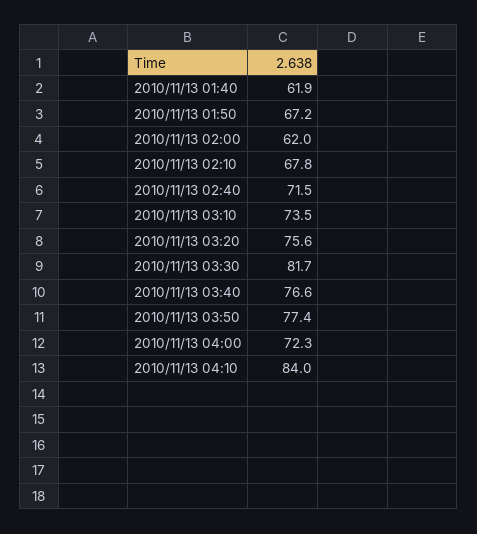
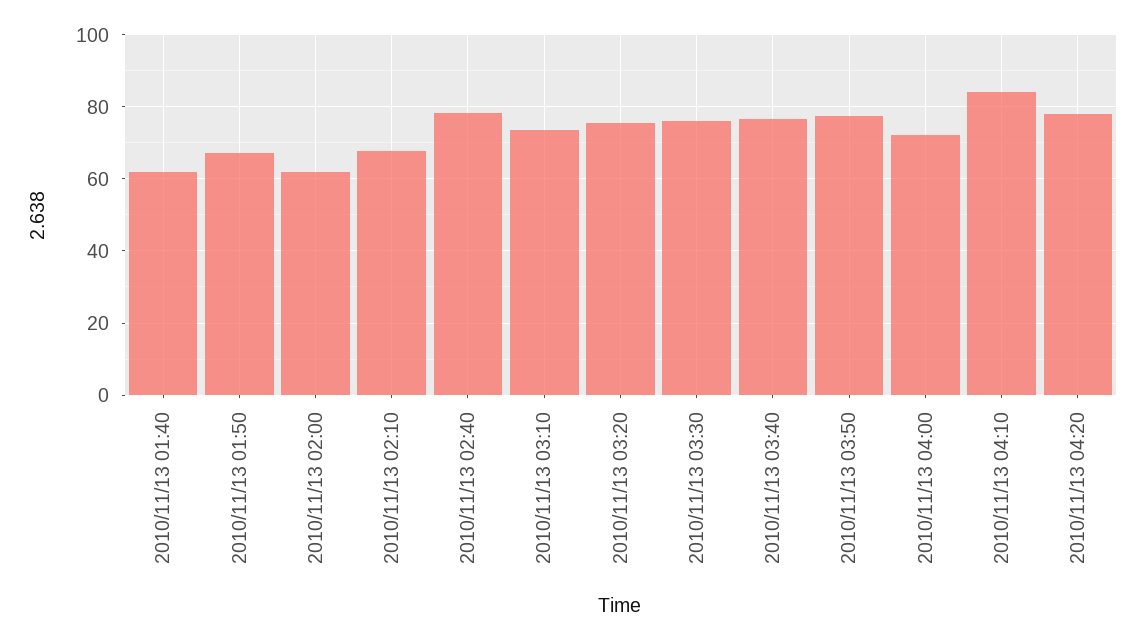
2010/11/13 02:40: 71.5 -> 78
2010/11/13 03:30: 81.7 -> 76
2010/11/13 04:20: none -> 78

